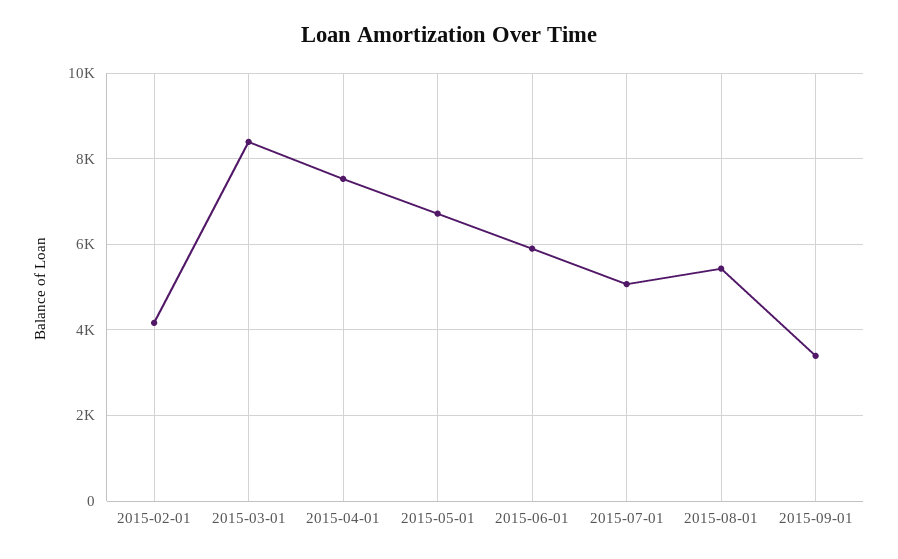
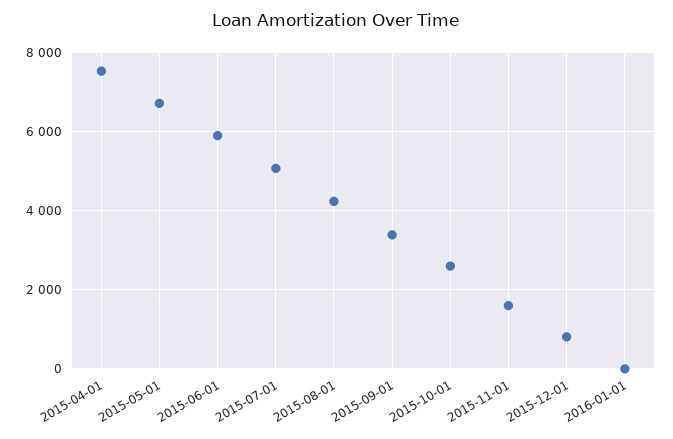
2015-02-01: 4200 -> none
2015-03-01: 8400 -> none
2015-08-01: 5400 -> 4200
2015-10-01: none -> 2600
2015-11-01: none -> 1600
2015-12-01: none -> 800
2016-01-01: none -> 0

